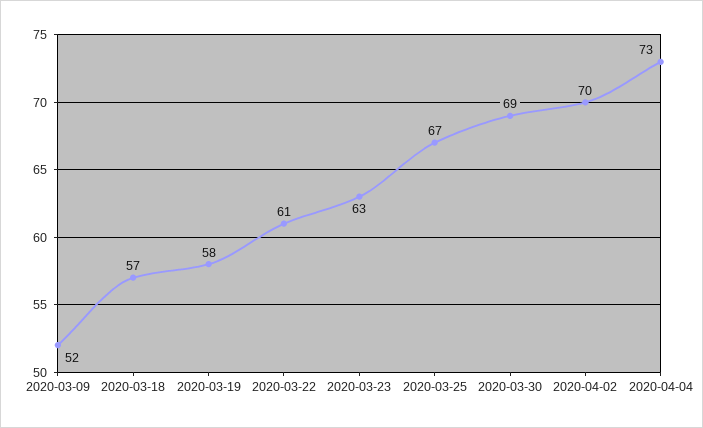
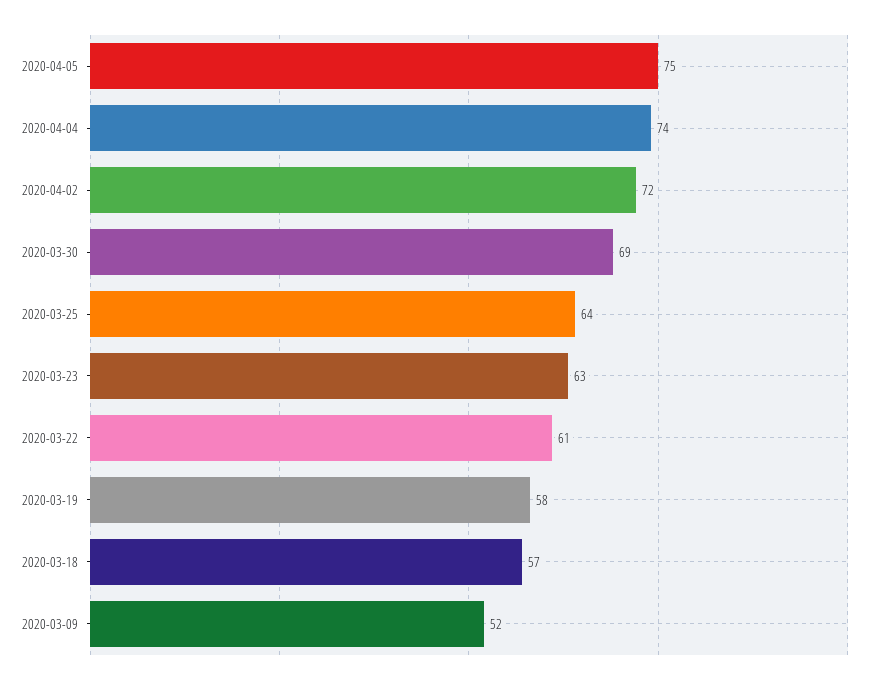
2020-03-25: 67 -> 64
2020-04-02: 70 -> 72
2020-04-04: 73 -> 74
2020-04-05: none -> 75

